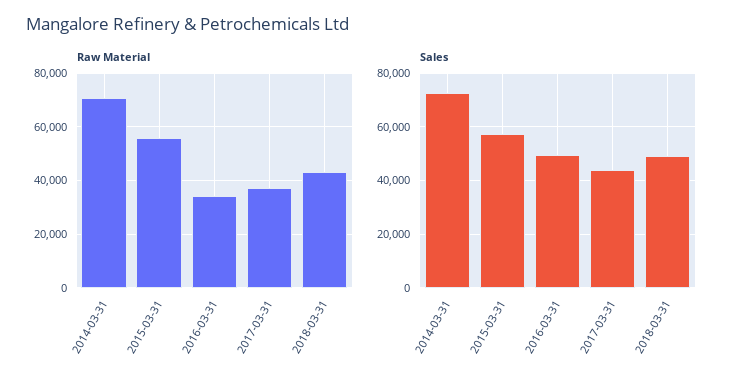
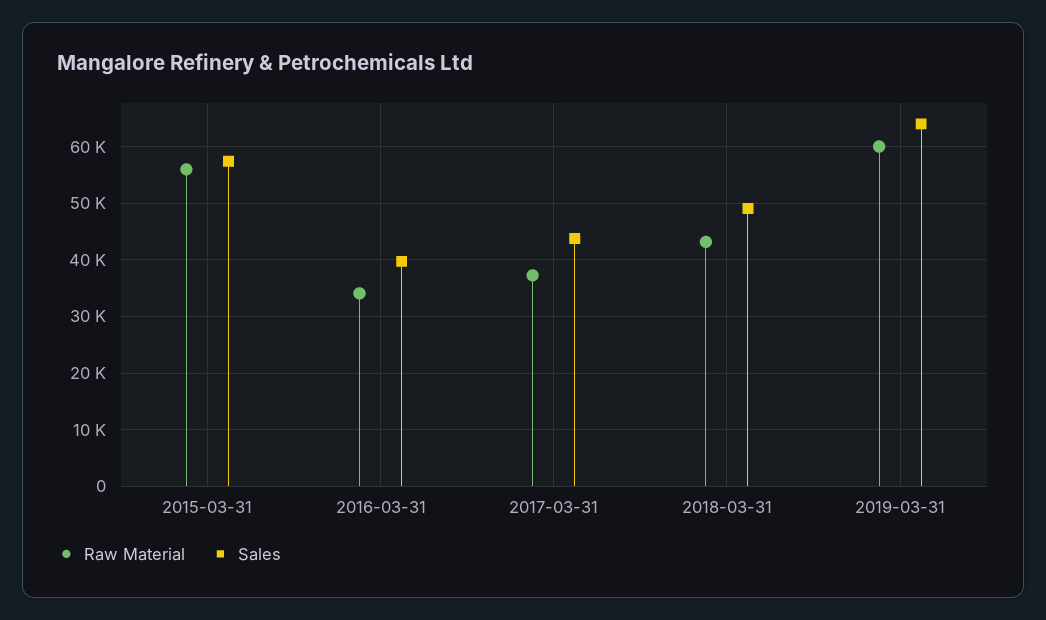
Raw Material, 2014-03-31: 70000 -> none
Sales, 2014-03-31: 72500 -> none
Sales, 2016-03-31: 50000 -> 40000
Raw Material, 2019-03-31: none -> 60000
Sales, 2019-03-31: none -> 64000

